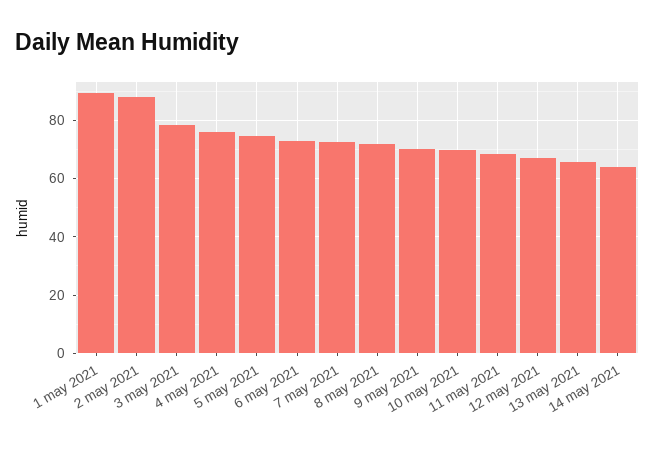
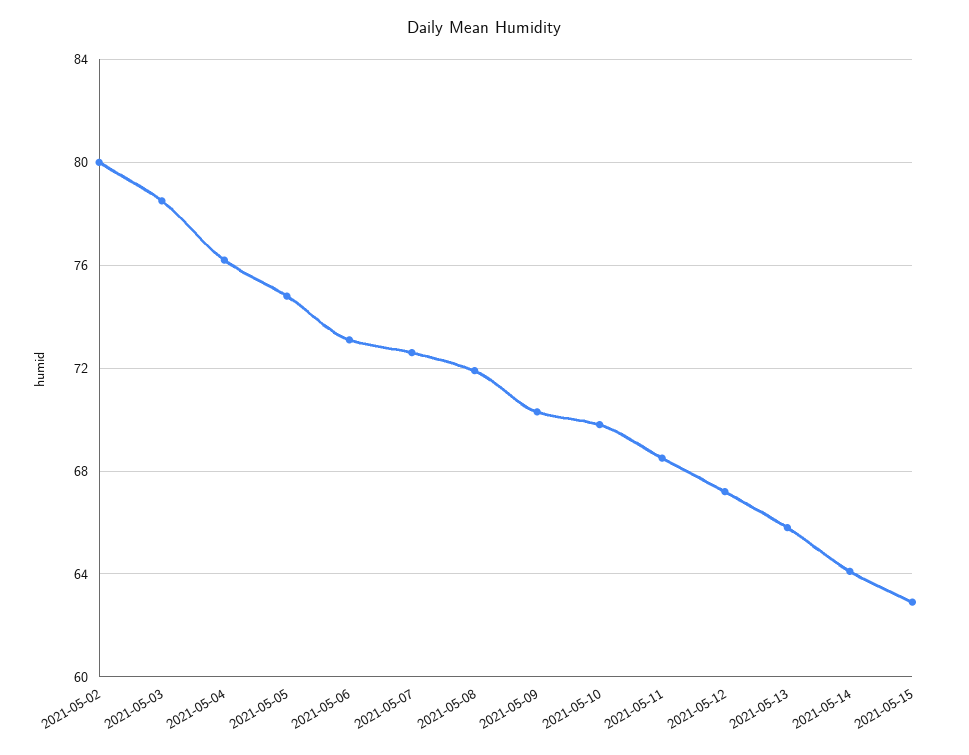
1 may 2021: 90 -> none
2 may 2021: 87.5 -> 80
2021-05-15: none -> 63

